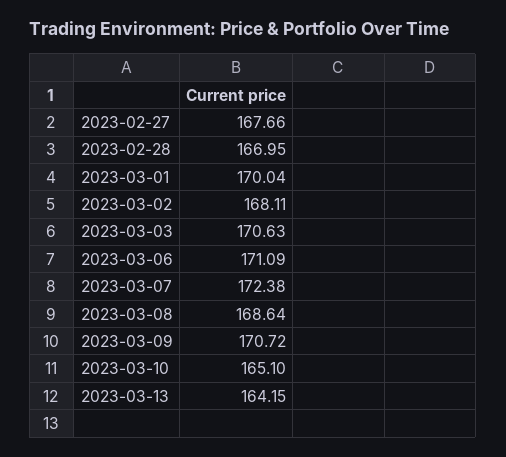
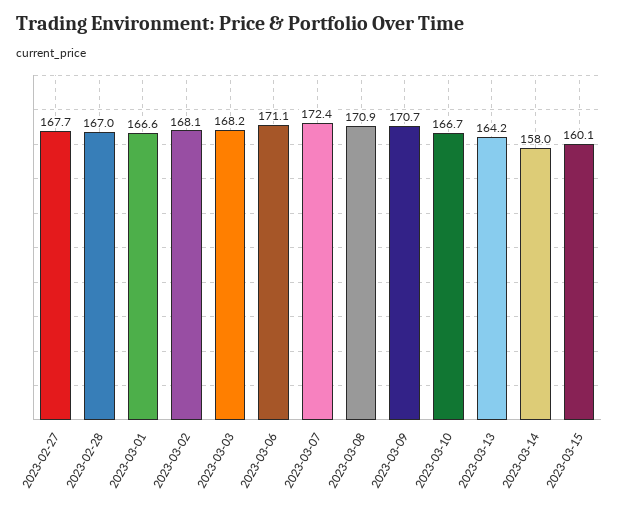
2023-03-01: 170.04 -> 166.6
2023-03-03: 170.63 -> 168.2
2023-03-08: 168.64 -> 170.9
2023-03-10: 165.1 -> 166.7
2023-03-14: none -> 158
2023-03-15: none -> 160.1

